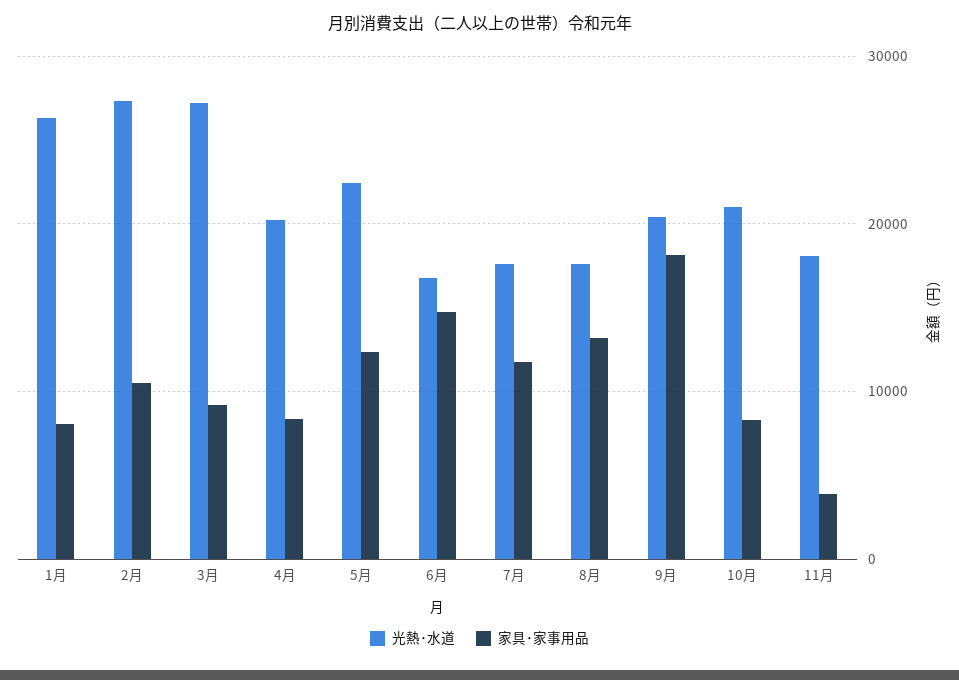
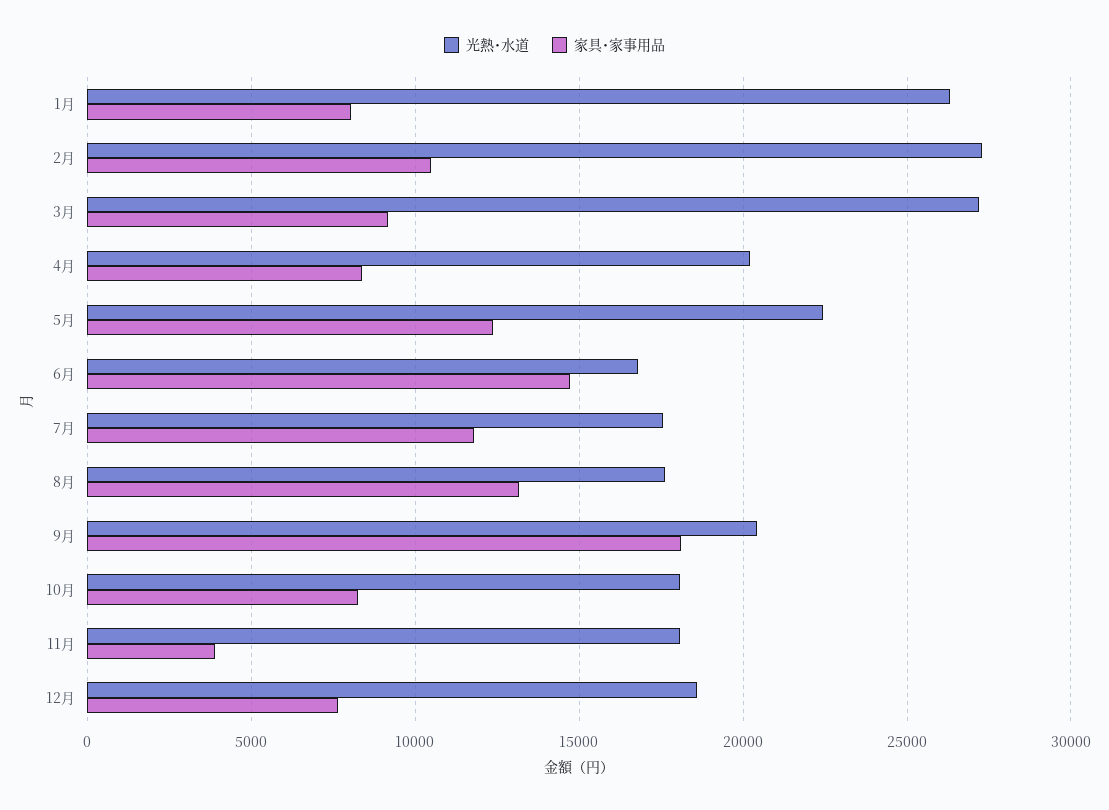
光熱･水道, 10月: 21000 -> 18000
光熱･水道, 12月: none -> 18500
家具･家事用品, 12月: none -> 7500

